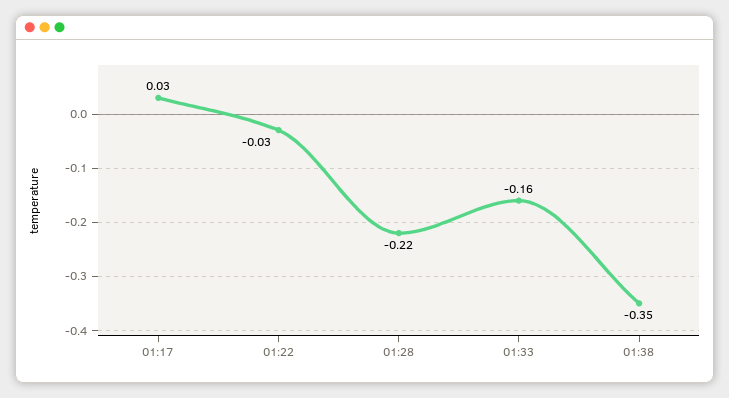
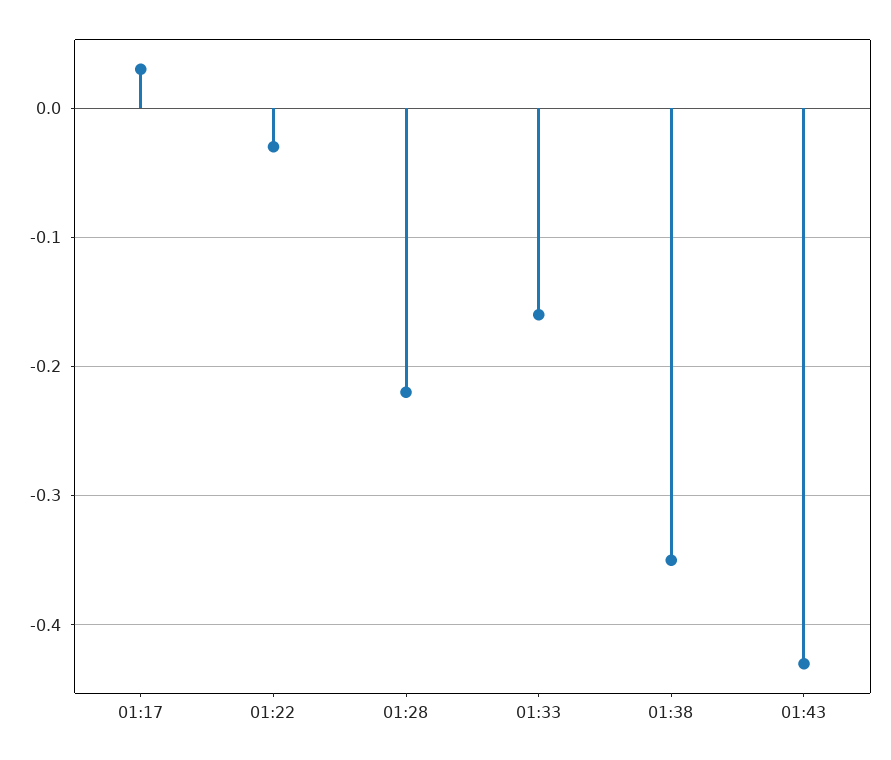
01:43: none -> -0.43

